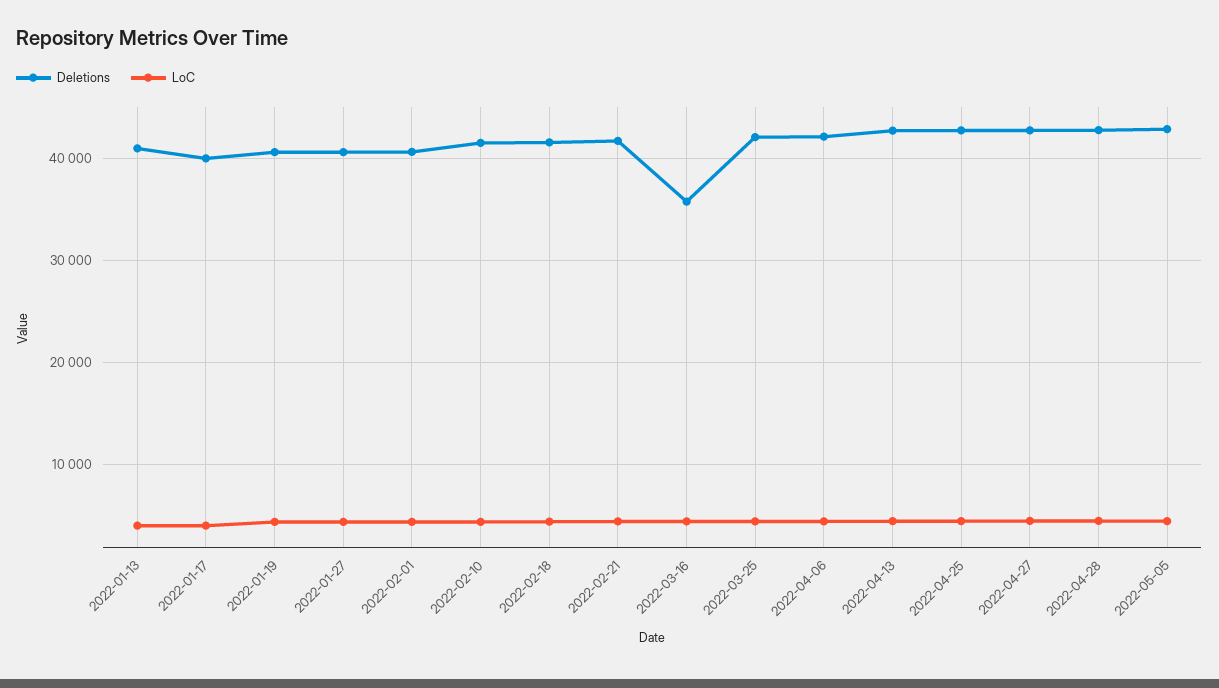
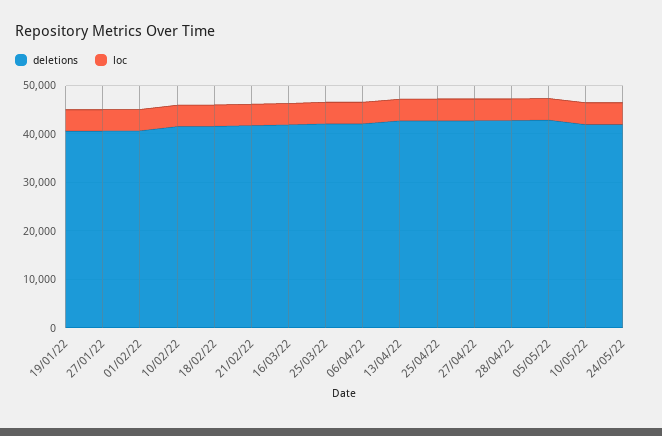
Deletions, 2022-01-13: 41000 -> none
LoC, 2022-01-13: 4000 -> none
Deletions, 2022-01-17: 40000 -> none
LoC, 2022-01-17: 4000 -> none
Deletions, 2022-03-16: 36000 -> 42000
Deletions, 10/05/22: none -> 42000
LoC, 10/05/22: none -> 4000
Deletions, 24/05/22: none -> 42000
LoC, 24/05/22: none -> 4000

